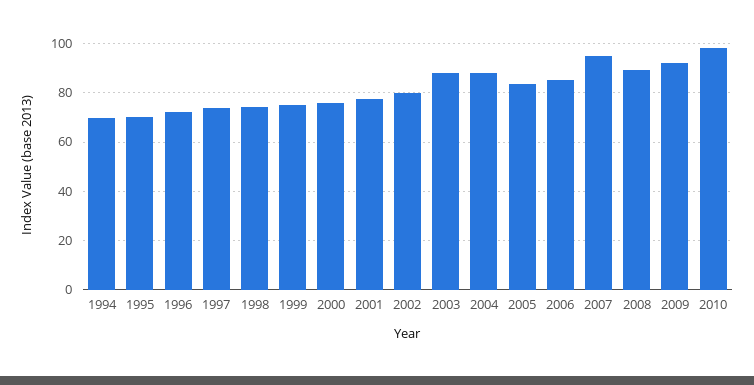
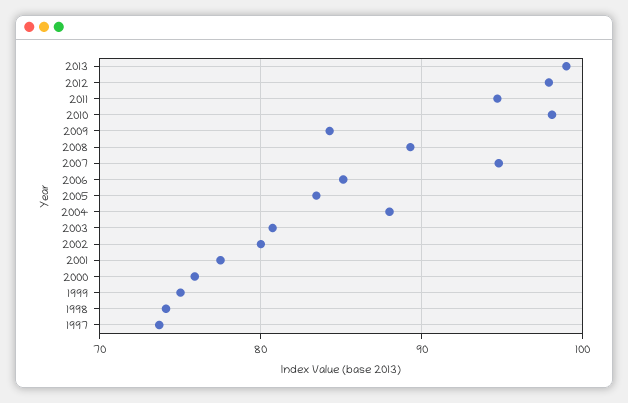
1994: 70 -> none
1995: 70 -> none
1996: 72.5 -> none
2003: 87.5 -> 81
2009: 92.5 -> 84
2013: none -> 99
2012: none -> 98
2011: none -> 95

